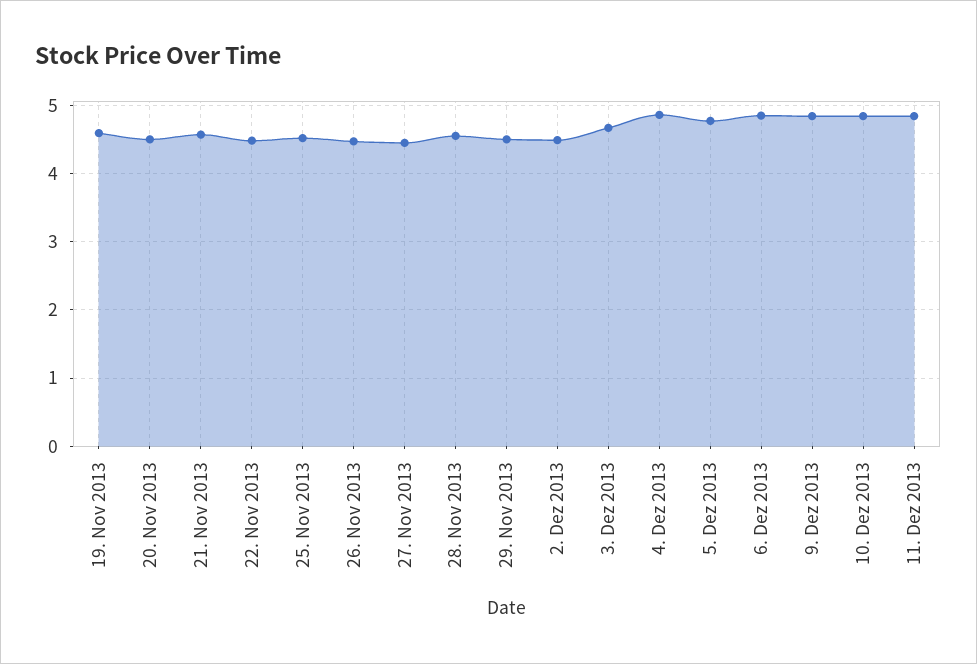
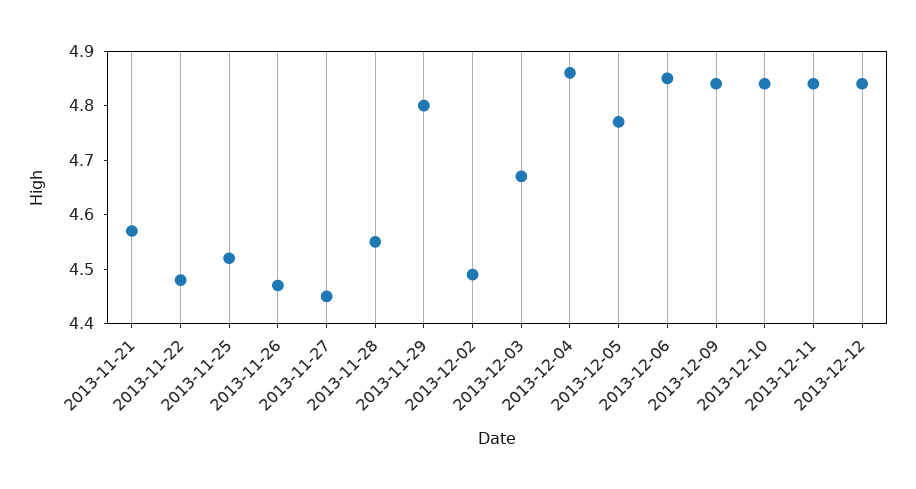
19. Nov 2013: 4.6 -> none
20. Nov 2013: 4.5 -> none
29. Nov 2013: 4.5 -> 4.8
2013-12-12: none -> 4.85

